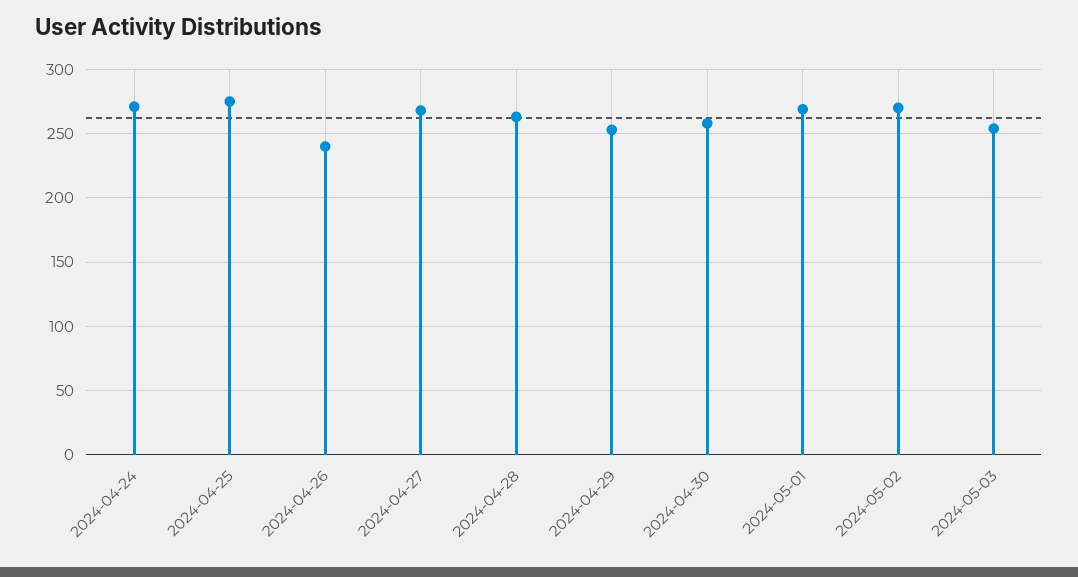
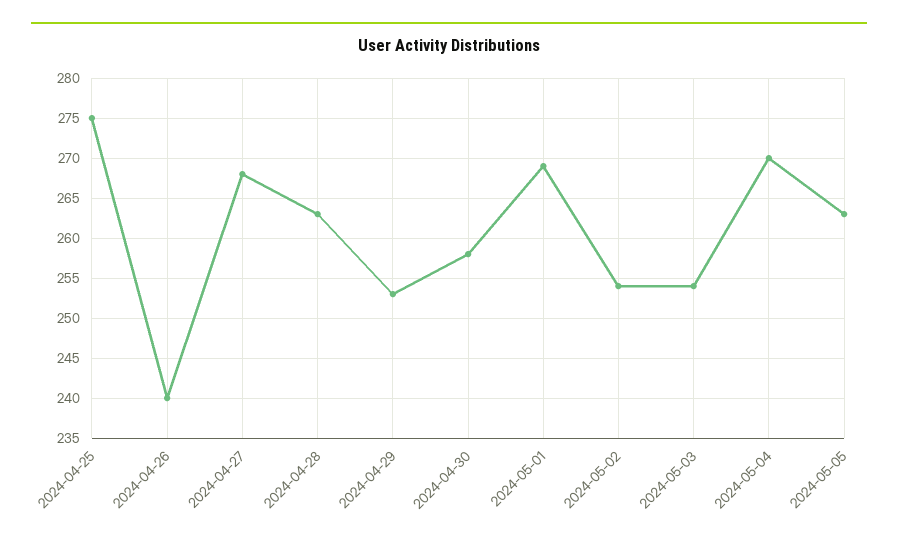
2024-04-24: 270 -> none
2024-05-02: 270 -> 254
2024-05-04: none -> 270
2024-05-05: none -> 263

